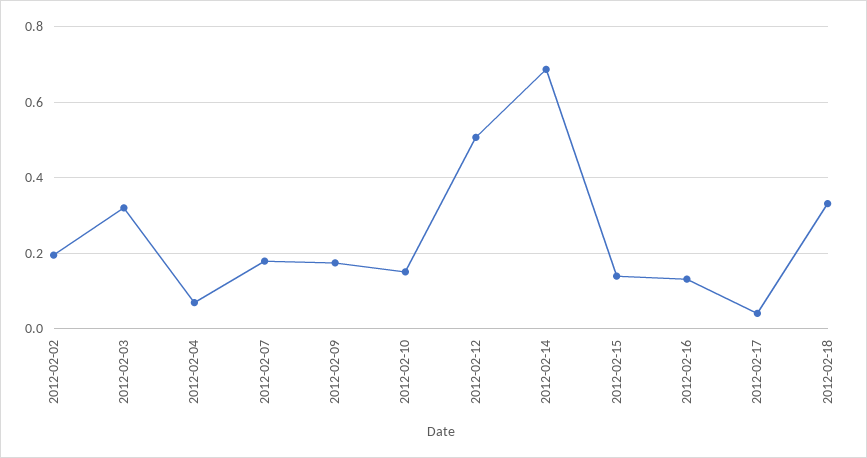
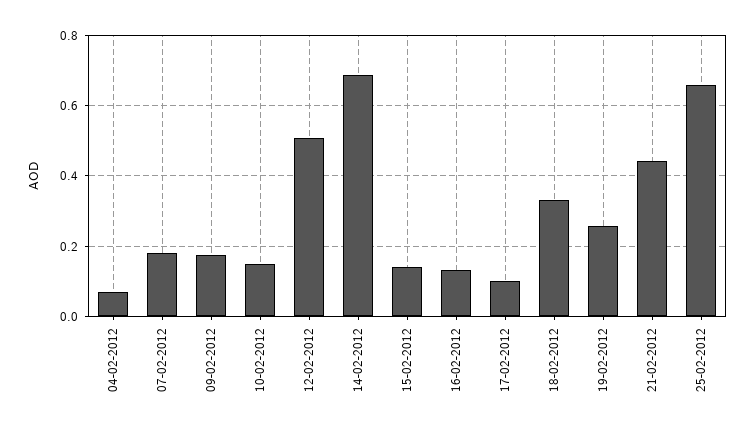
2012-02-02: 0.2 -> none
2012-02-03: 0.32 -> none
2012-02-17: 0.04 -> 0.1
19-02-2012: none -> 0.26
21-02-2012: none -> 0.44
25-02-2012: none -> 0.66

